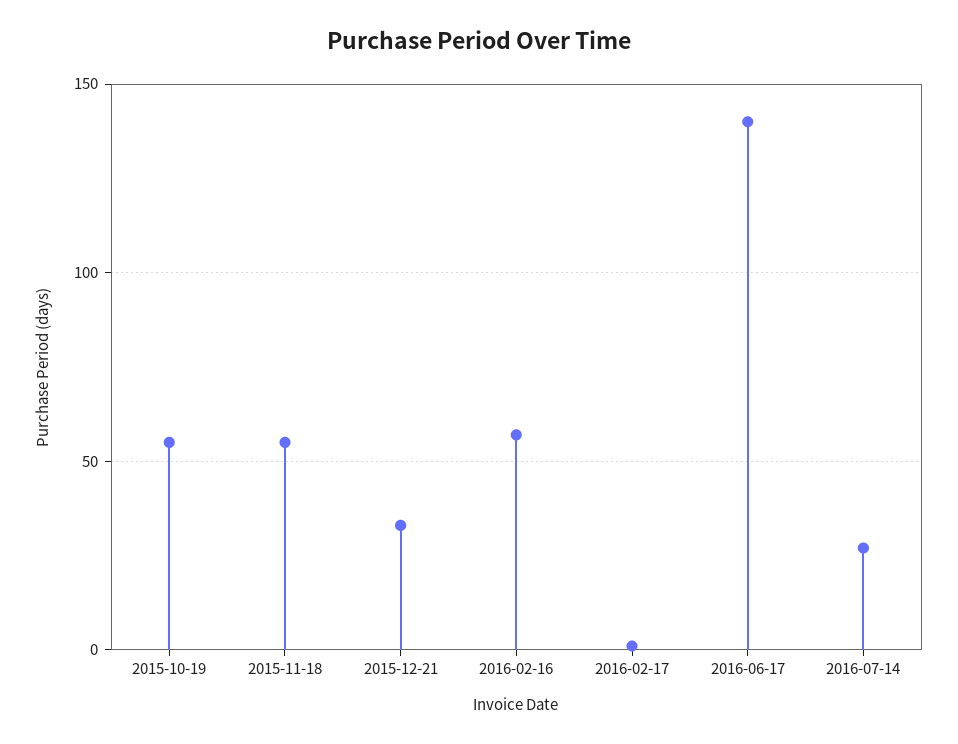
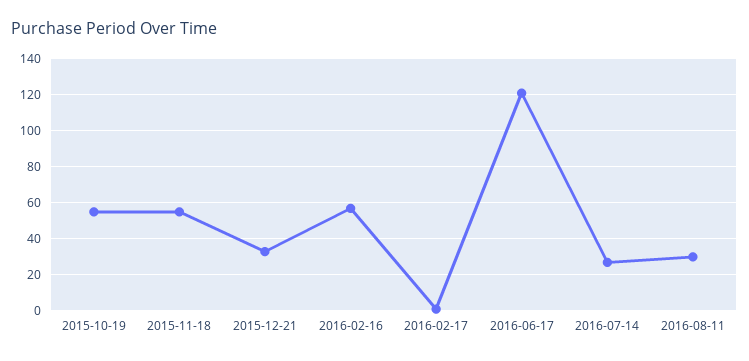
2016-06-17: 140 -> 120
2016-08-11: none -> 30

